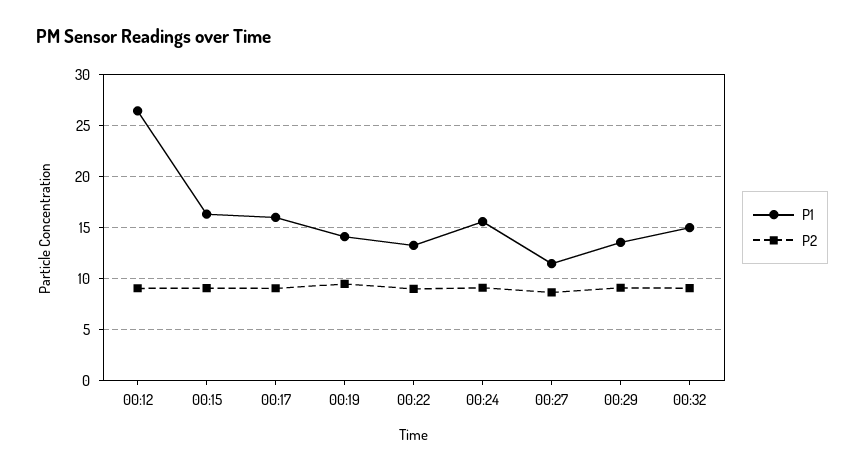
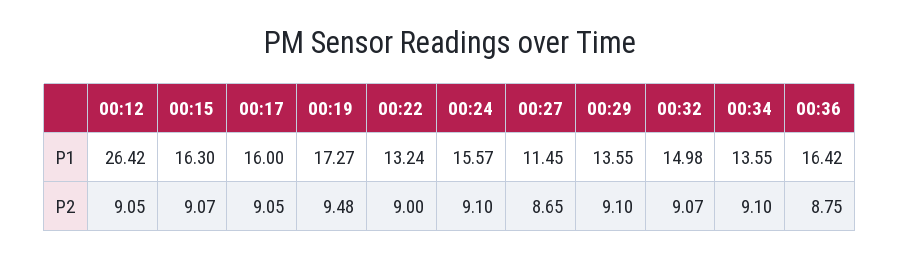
P1, 00:19: 14 -> 17.27
P1, 00:34: none -> 13.55
P1, 00:36: none -> 16.42
P2, 00:34: none -> 9.1
P2, 00:36: none -> 8.75

